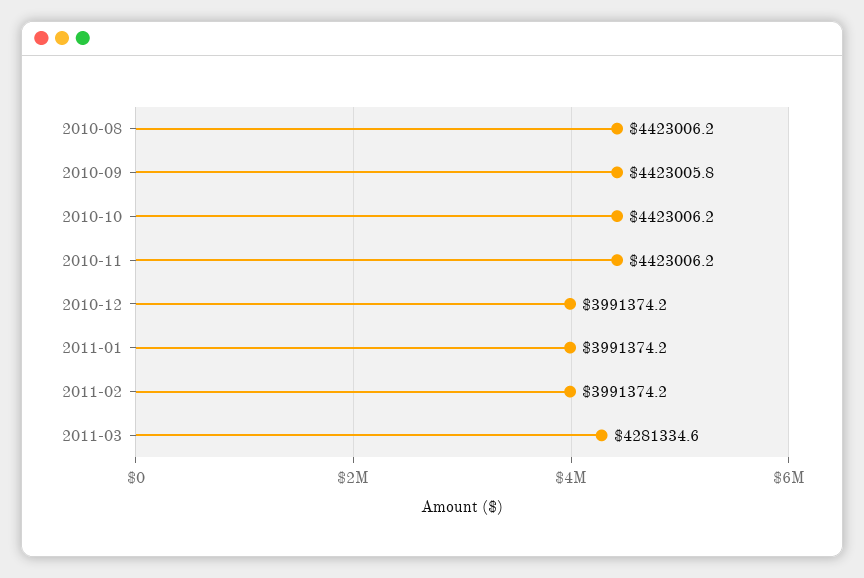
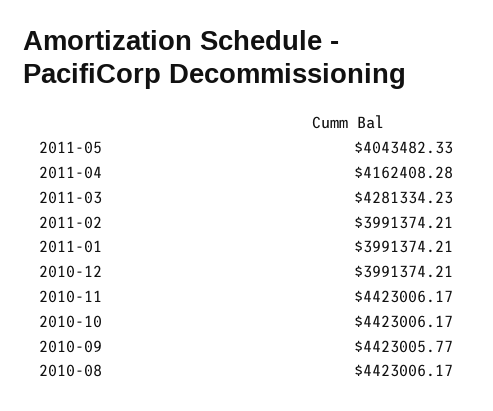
2011-03: 4281334.6 -> 4281334.23
2011-05: none -> 4043482.33
2011-04: none -> 4162408.28

